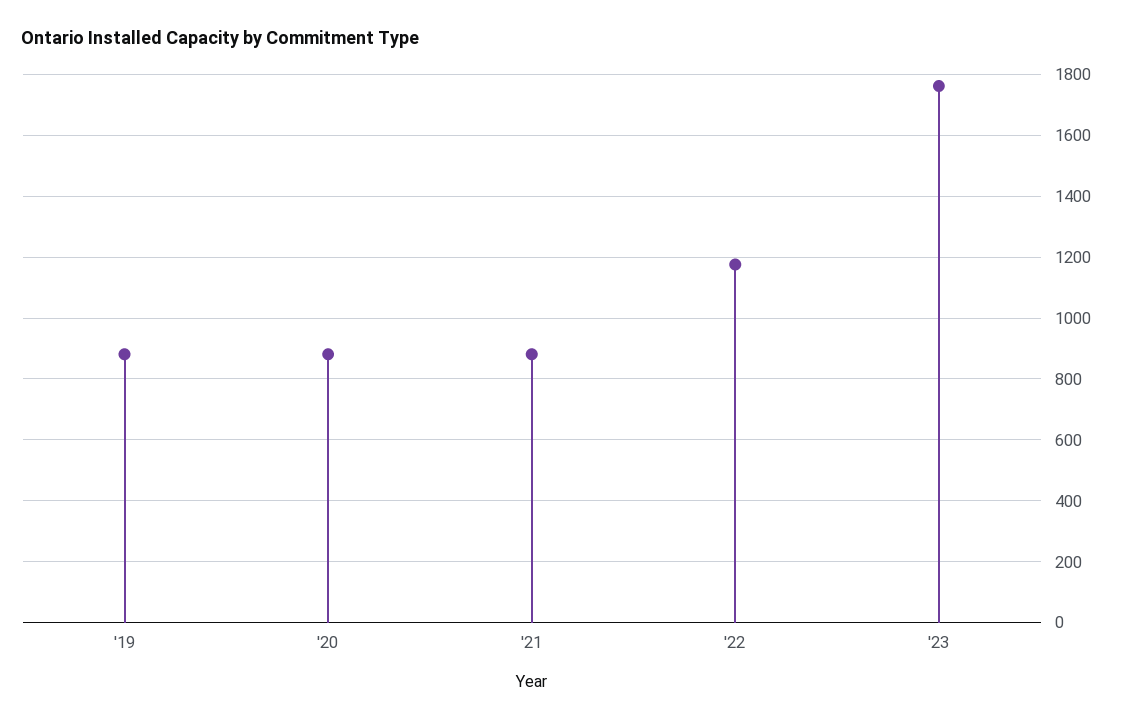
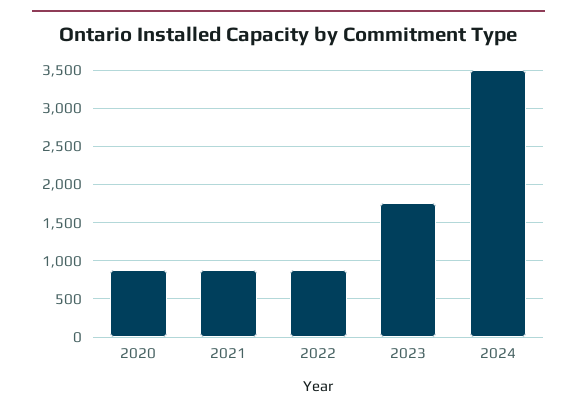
'19: 880 -> none
'22: 1180 -> 900
2024: none -> 3500

